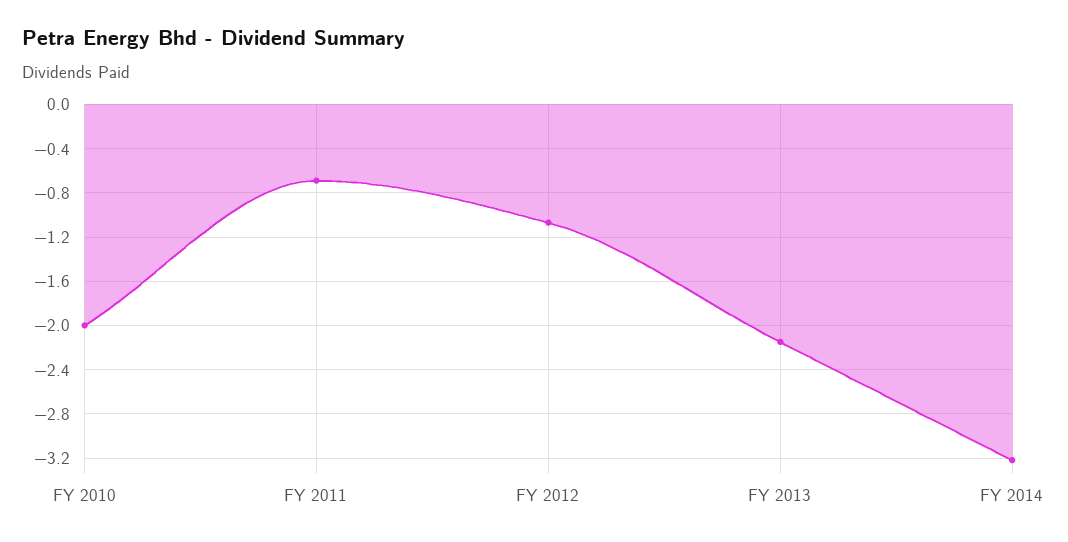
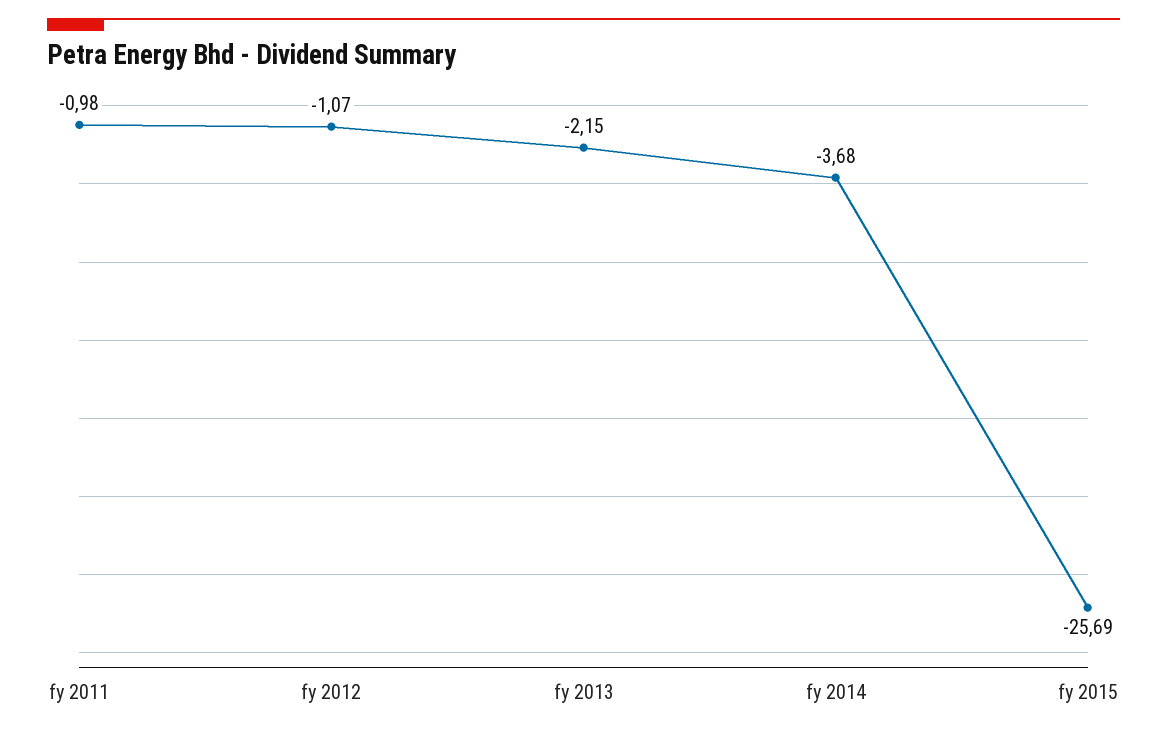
FY 2010: -2 -> none
FY 2011: -0.7 -> -0.98
FY 2014: -3.2 -> -3.68
fy 2015: none -> -25.69

